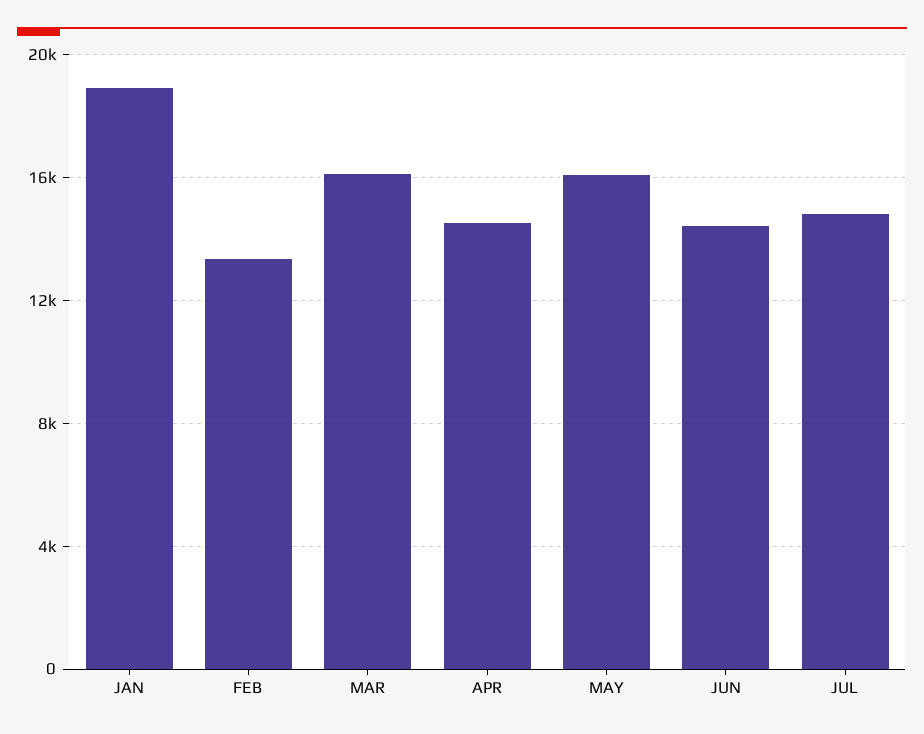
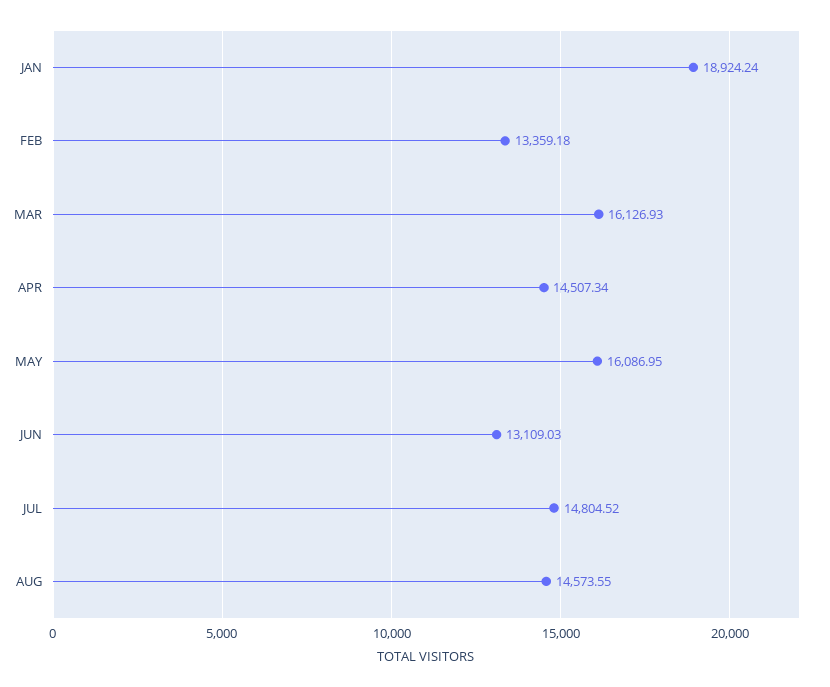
JUN: 14500 -> 13109.03
AUG: none -> 14573.55

